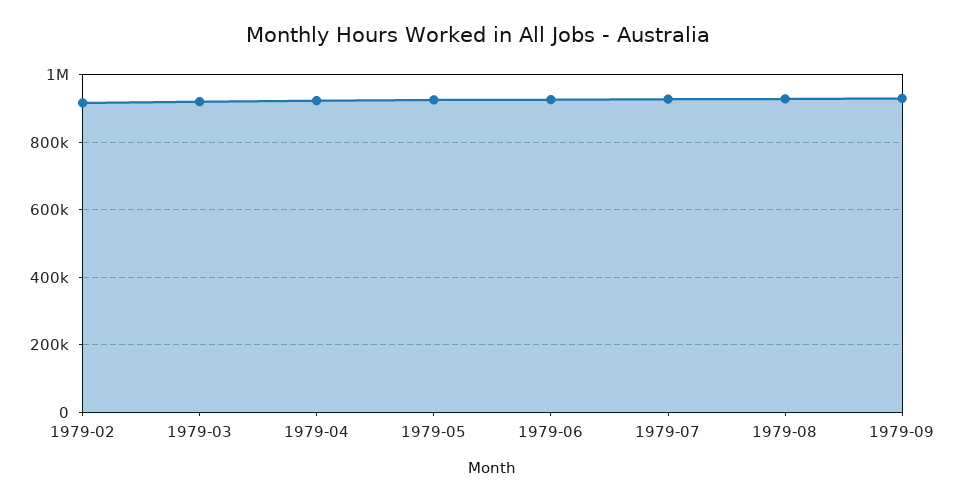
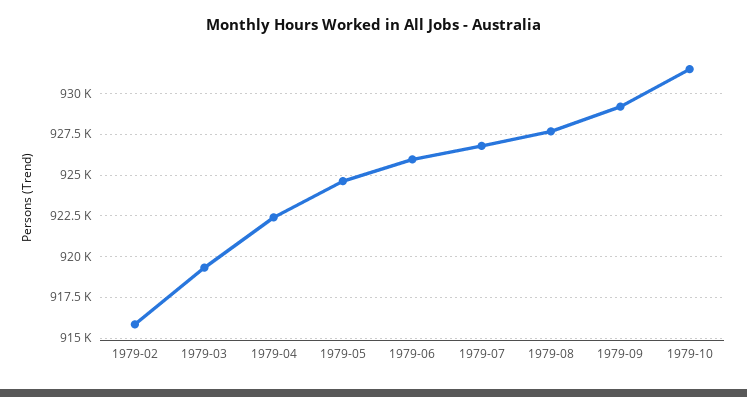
1979-10: none -> 931500

